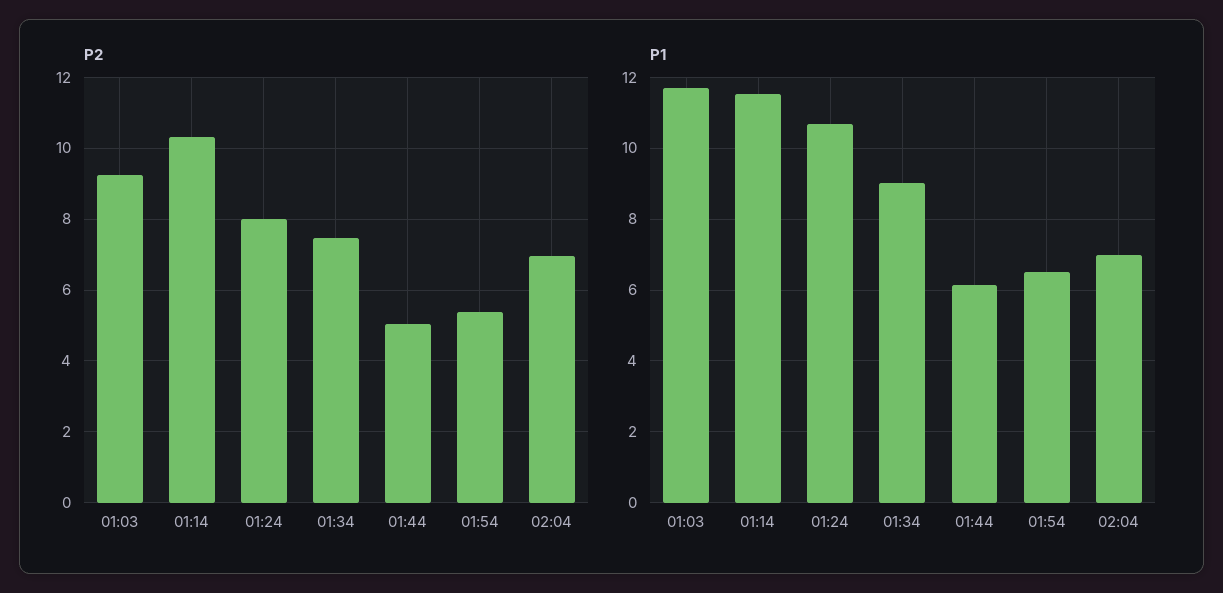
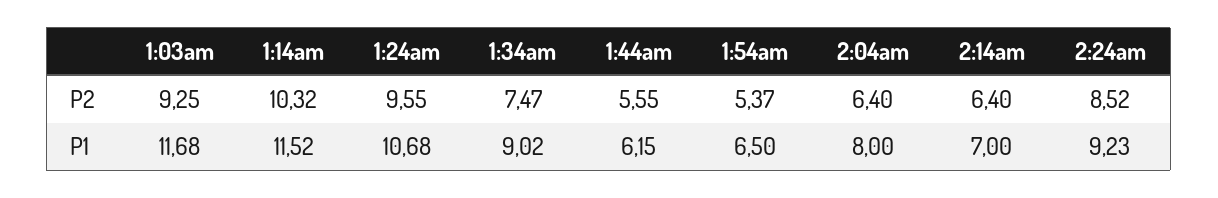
P2, 01:24: 8 -> 9.55
P2, 01:44: 5 -> 5.55
P2, 02:04: 7 -> 6.4
P1, 02:04: 7 -> 8
P2, 2:14am: none -> 6.4
P2, 2:24am: none -> 8.52
P1, 2:14am: none -> 7
P1, 2:24am: none -> 9.23

